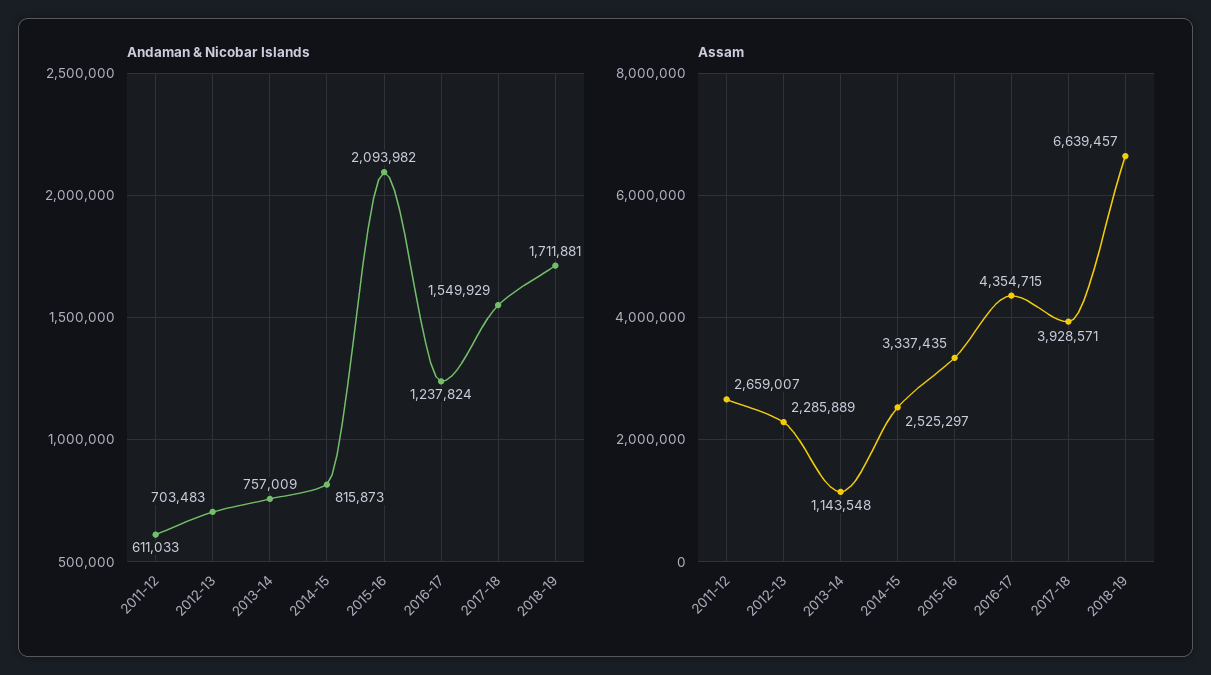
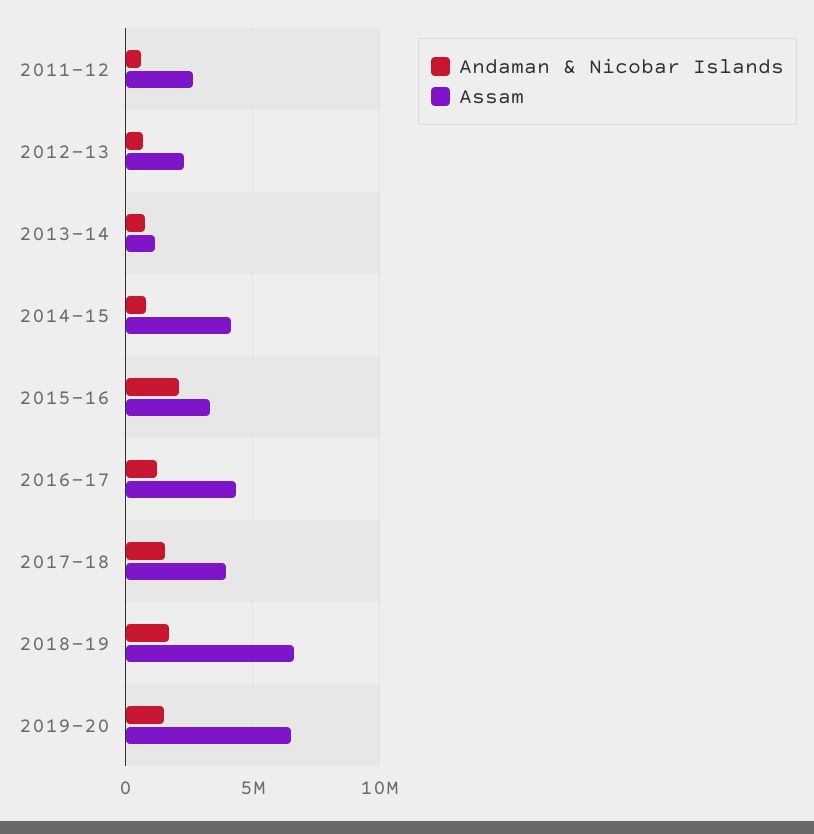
Assam, 2014-15: 2525297 -> 4000000
Andaman & Nicobar Islands, 2019-20: none -> 1500000
Assam, 2019-20: none -> 6500000

